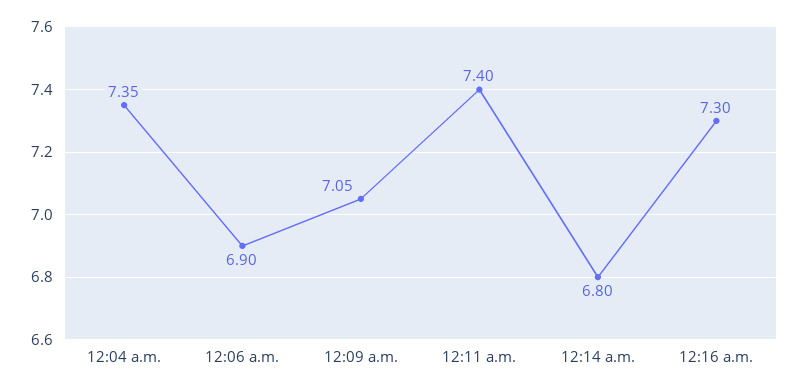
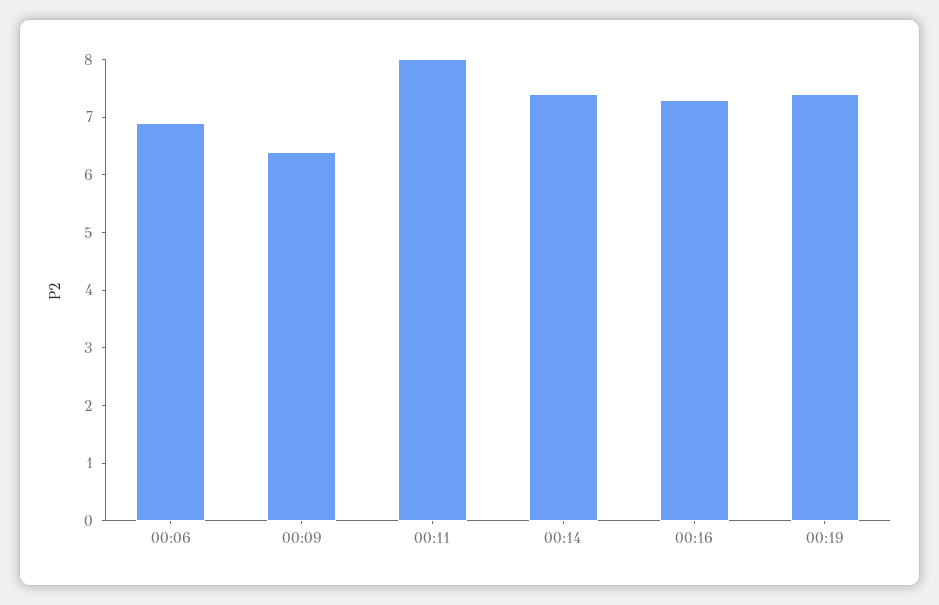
12:04 a.m.: 7.35 -> none
12:09 a.m.: 7.05 -> 6.4
12:11 a.m.: 7.4 -> 8
12:14 a.m.: 6.8 -> 7.4
00:19: none -> 7.4

